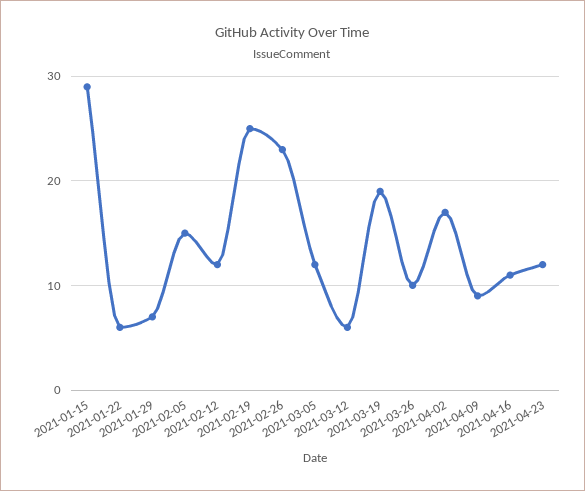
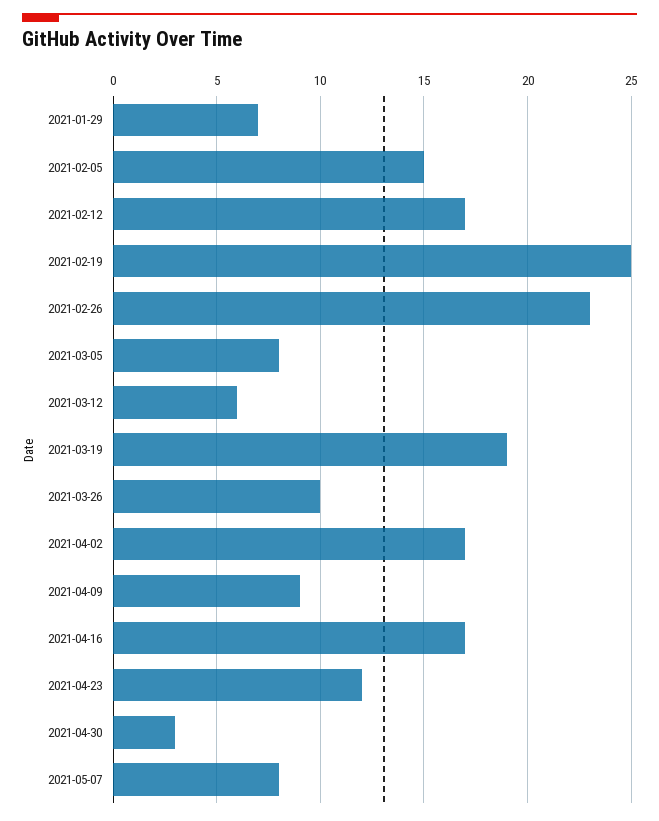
2021-01-15: 29 -> none
2021-01-22: 6 -> none
2021-02-12: 12 -> 17
2021-03-05: 12 -> 8
2021-04-16: 11 -> 17
2021-04-30: none -> 3
2021-05-07: none -> 8

